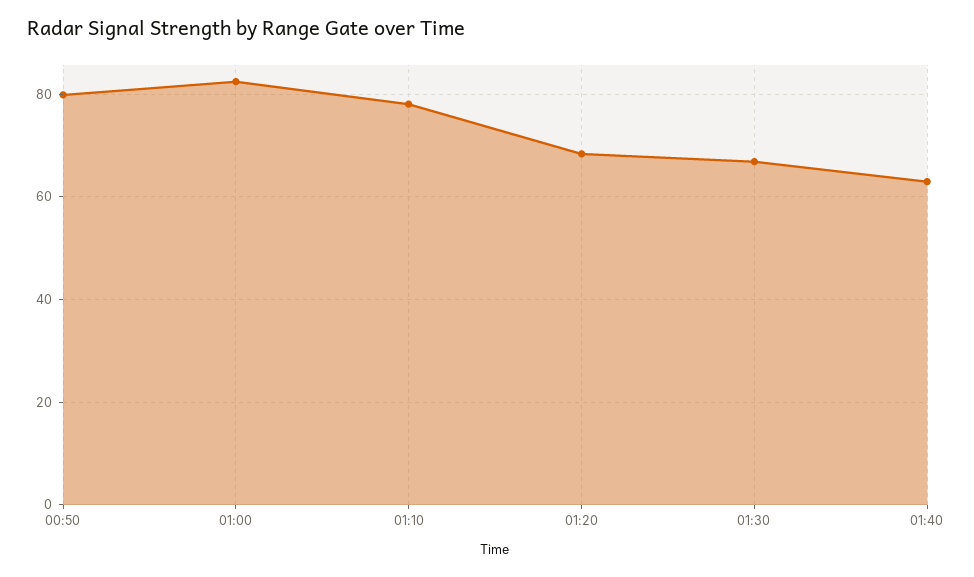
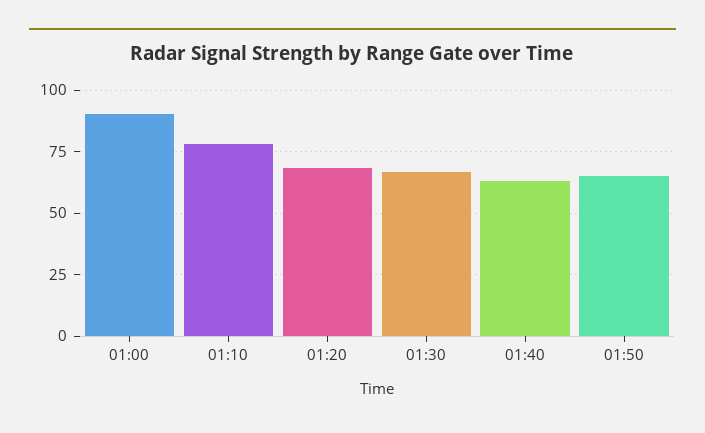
00:50: 80 -> none
01:00: 82 -> 90
01:50: none -> 65

